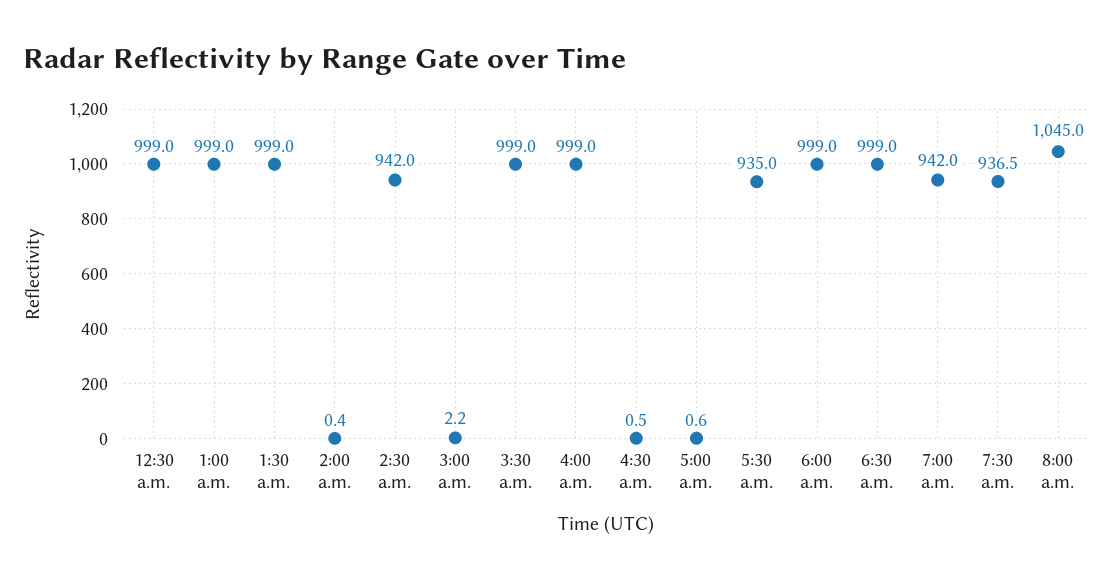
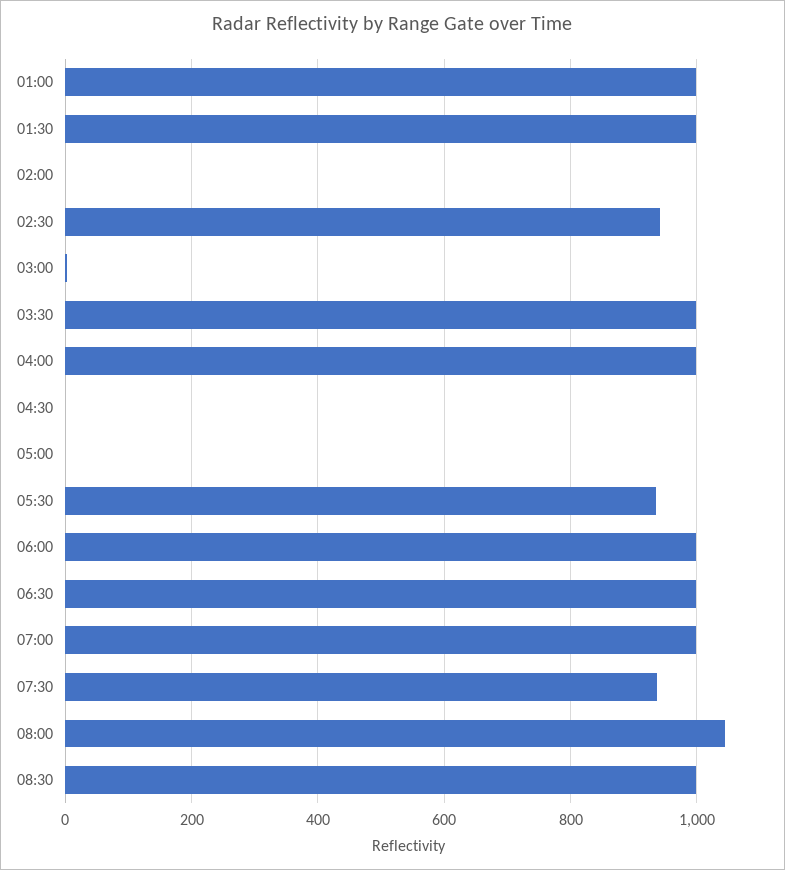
12:30 a.m.: 999 -> none
7:00 a.m.: 942 -> 1000
08:30: none -> 1000

